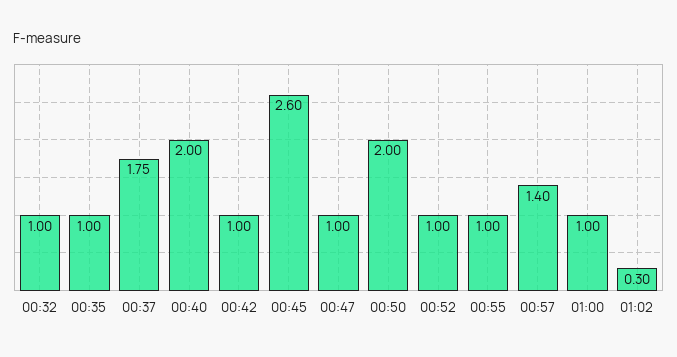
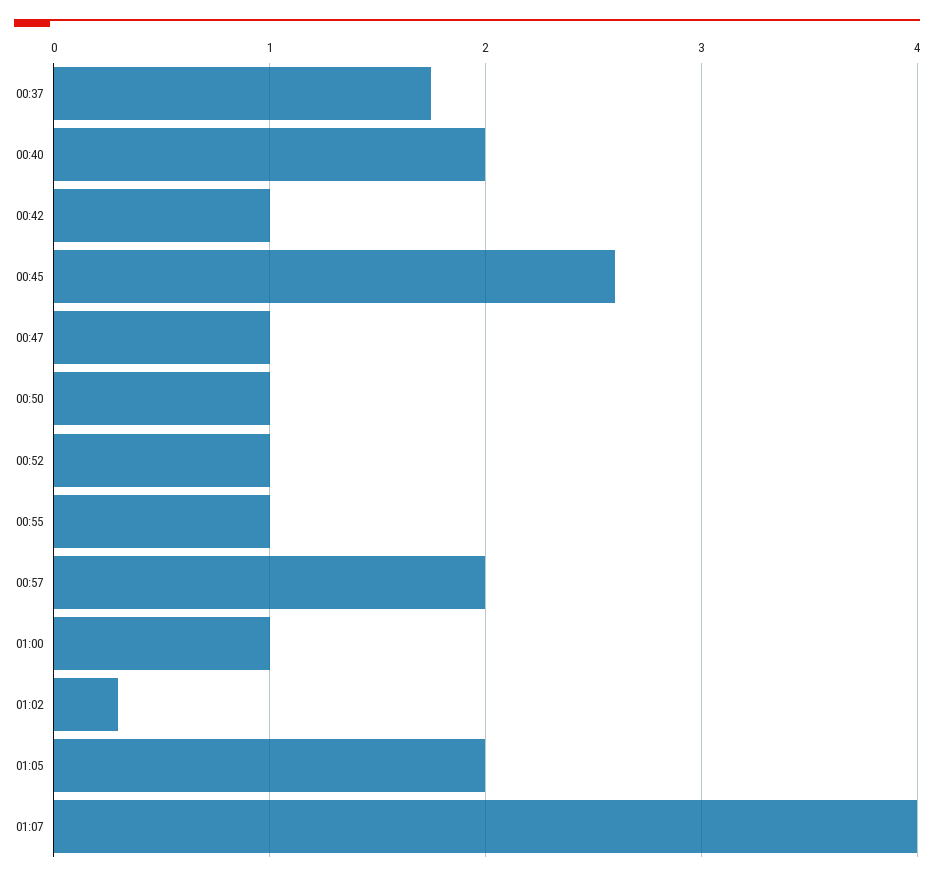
00:32: 1 -> none
00:35: 1 -> none
00:50: 2 -> 1
00:57: 1.4 -> 2
01:05: none -> 2
01:07: none -> 4

